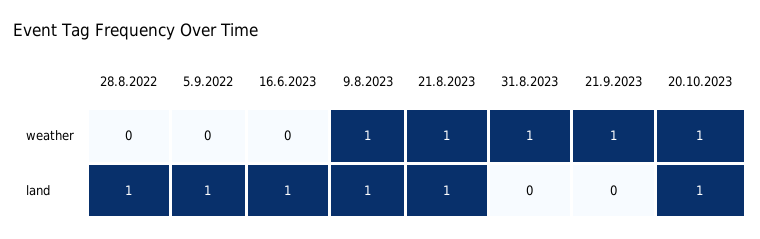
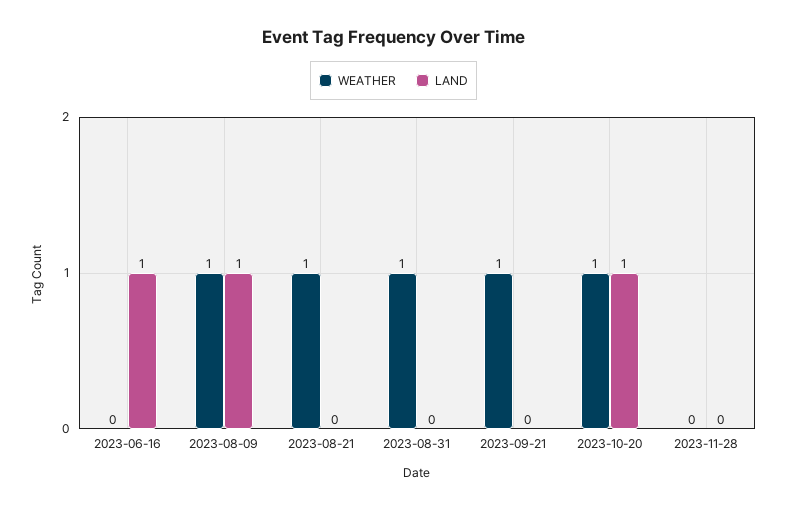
weather, 28.8.2022: 0 -> none
weather, 5.9.2022: 0 -> none
land, 28.8.2022: 1 -> none
land, 5.9.2022: 1 -> none
land, 21.8.2023: 1 -> 0
weather, 2023-11-28: none -> 0
land, 2023-11-28: none -> 0

